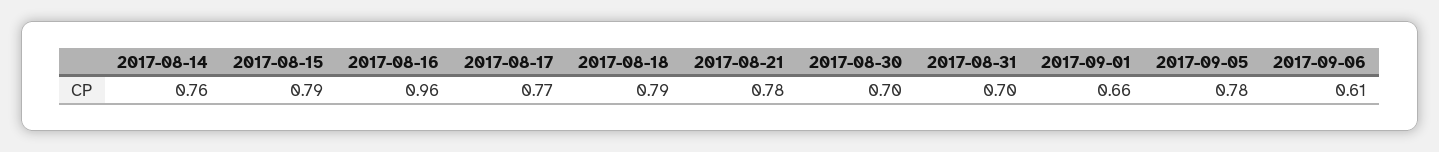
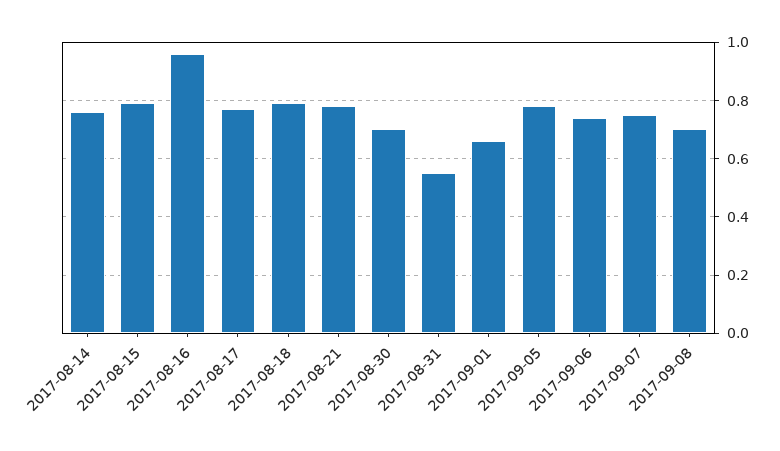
2017-08-31: 0.7 -> 0.55
2017-09-06: 0.61 -> 0.75
2017-09-07: none -> 0.75
2017-09-08: none -> 0.7

